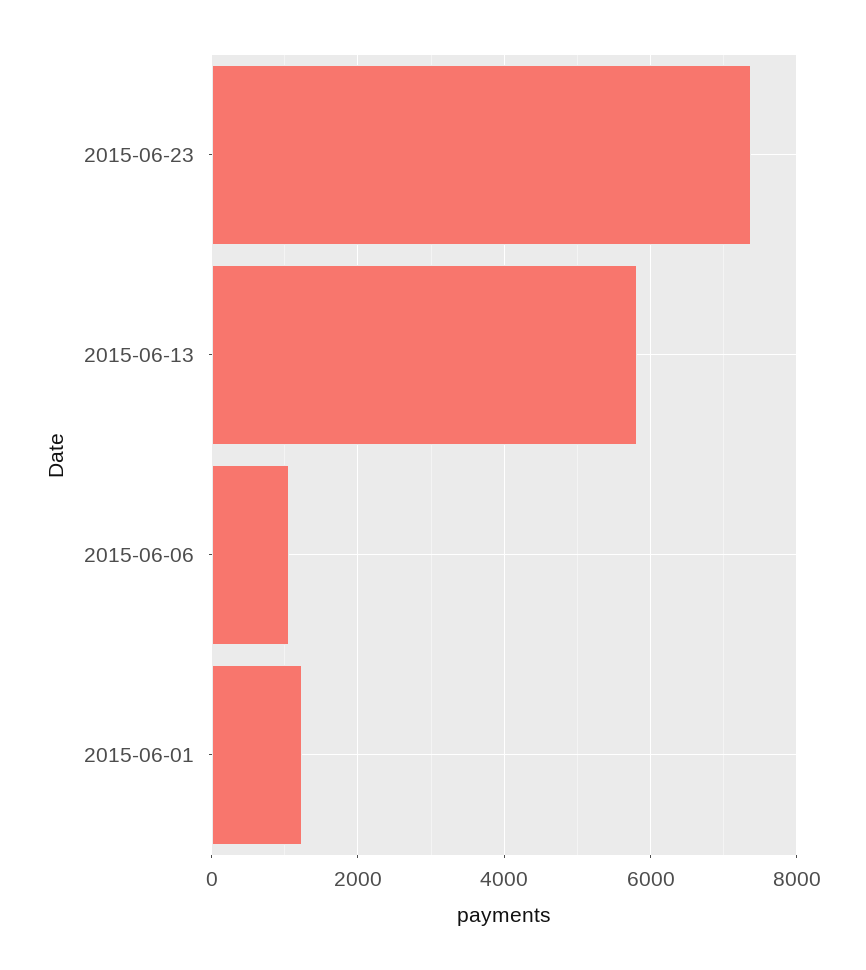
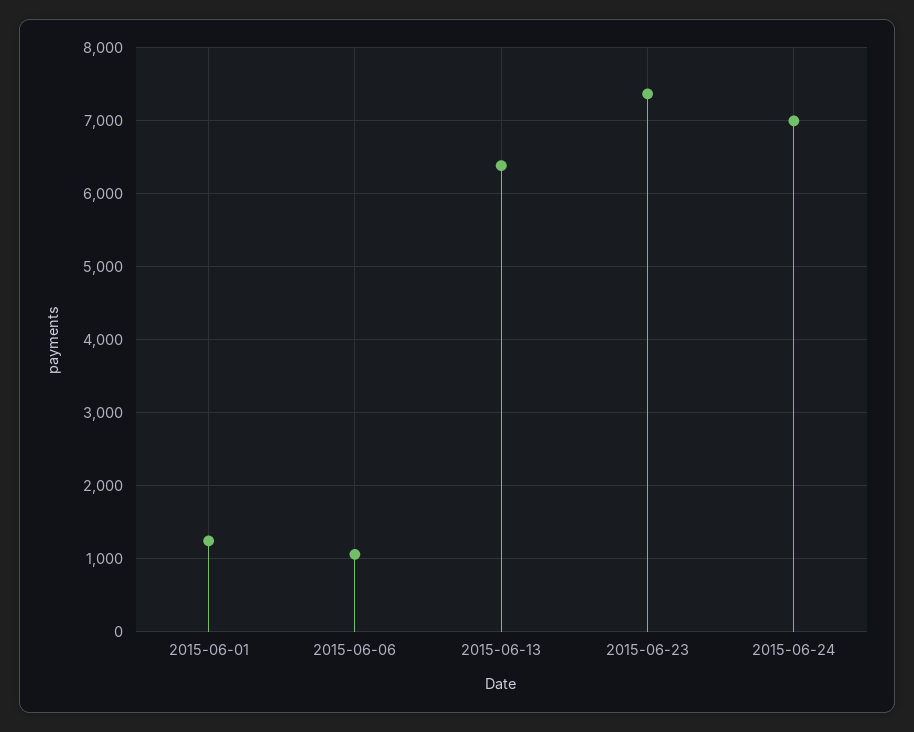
2015-06-13: 5800 -> 6400
2015-06-24: none -> 7000

